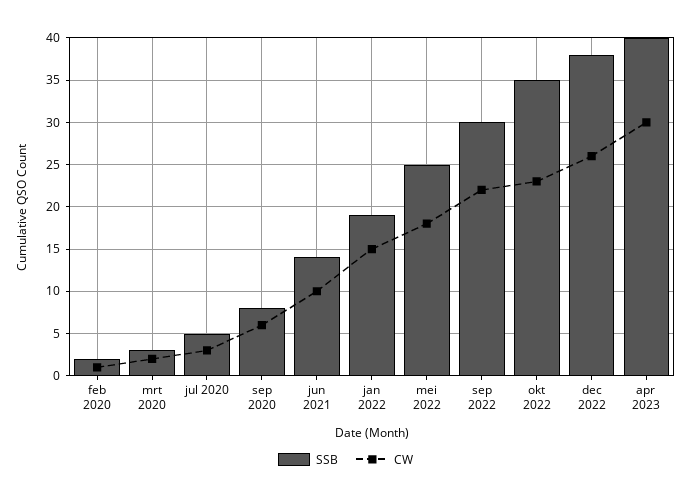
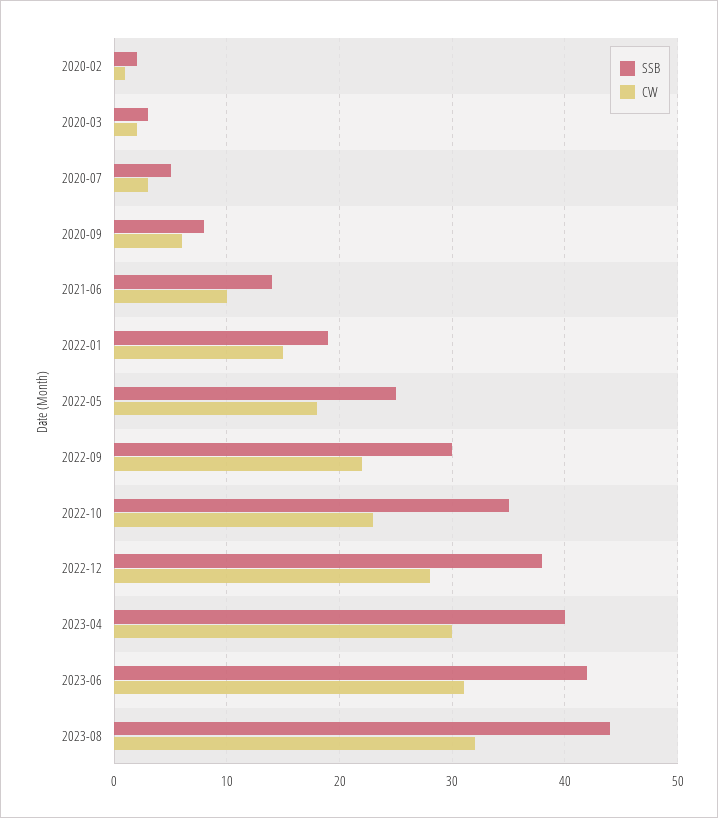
CW, dec 2022: 26 -> 28
SSB, 2023-06: none -> 42
CW, 2023-06: none -> 31
SSB, 2023-08: none -> 44
CW, 2023-08: none -> 32

